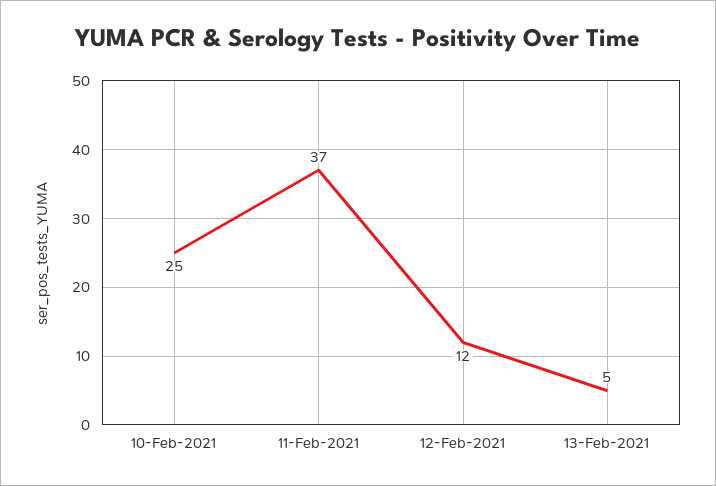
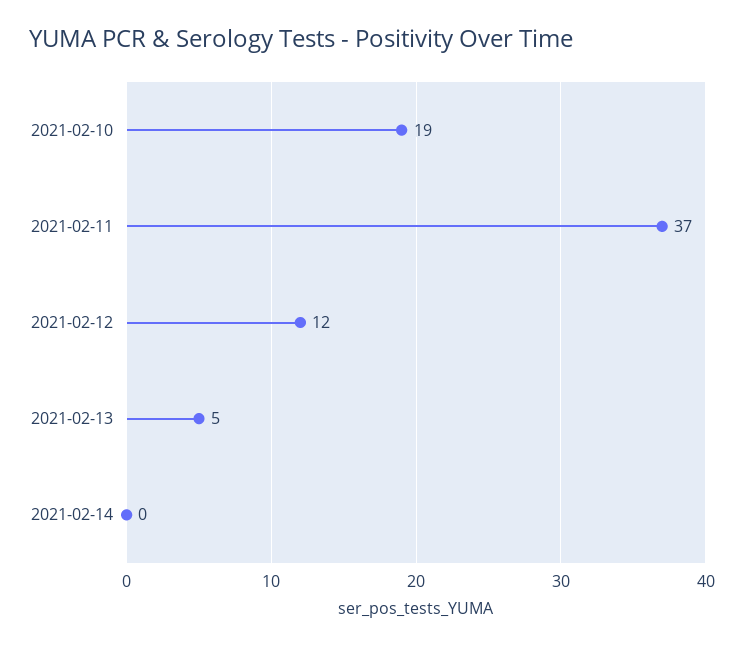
10-Feb-2021: 25 -> 19
2021-02-14: none -> 0

